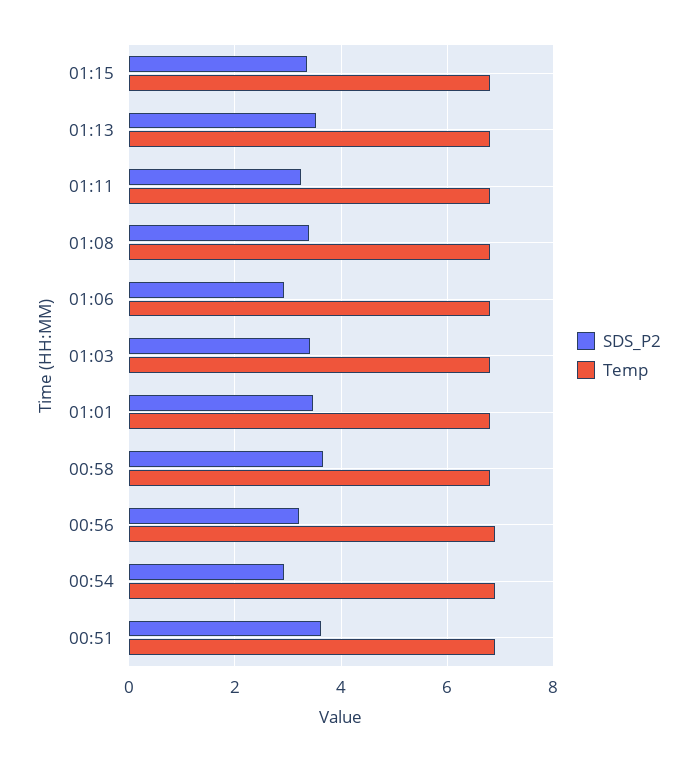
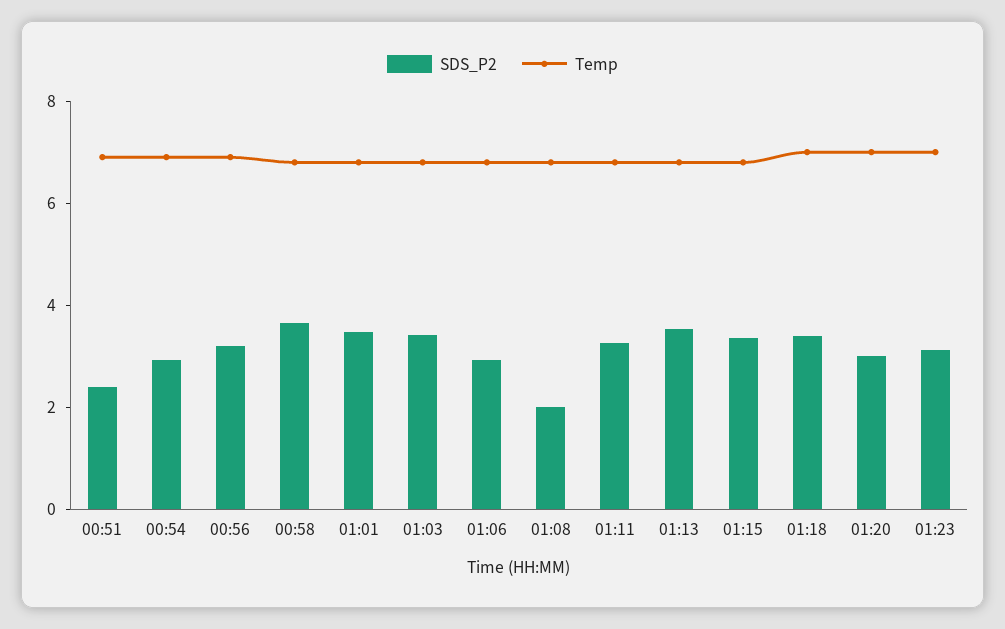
SDS_P2, 01:08: 3.4 -> 2
SDS_P2, 00:51: 3.6 -> 2.5
SDS_P2, 01:18: none -> 3.5
Temp, 01:18: none -> 7
SDS_P2, 01:20: none -> 3
Temp, 01:20: none -> 7
SDS_P2, 01:23: none -> 3
Temp, 01:23: none -> 7

